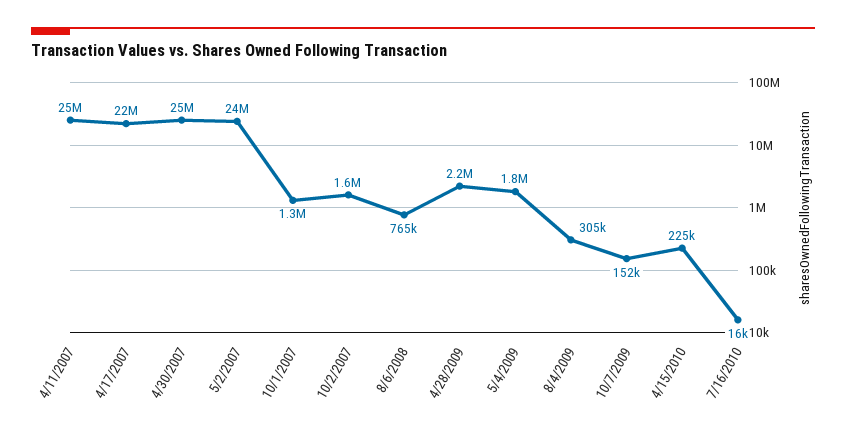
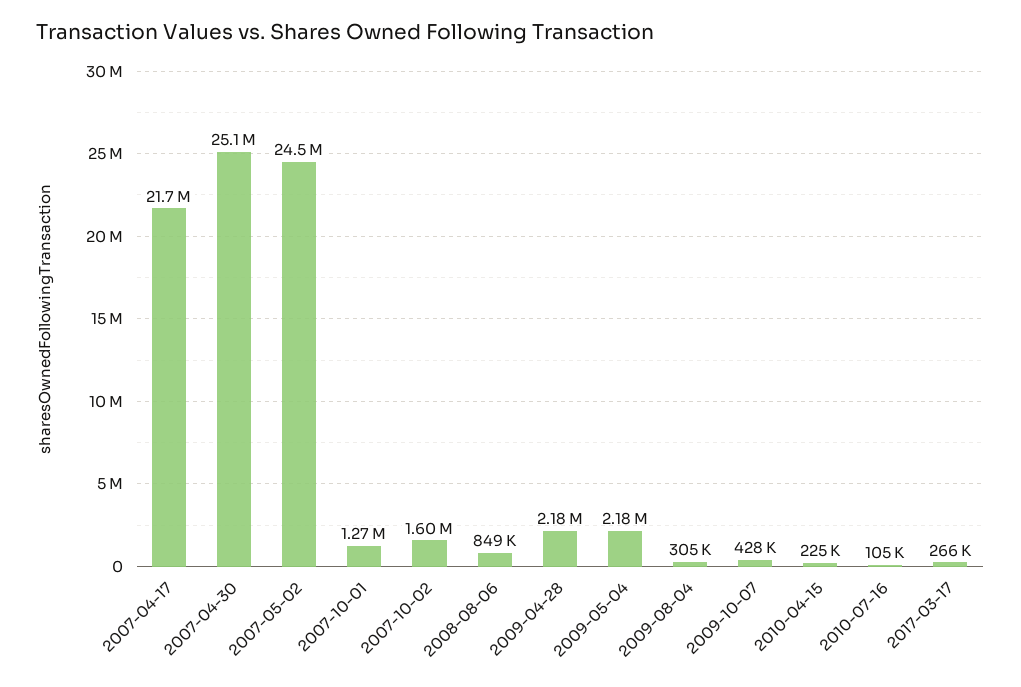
4/11/2007: 25000000 -> none
8/6/2008: 765000 -> 849000
5/4/2009: 1800000 -> 2180000
10/7/2009: 152000 -> 428000
7/16/2010: 16000 -> 105000
2017-03-17: none -> 266000

